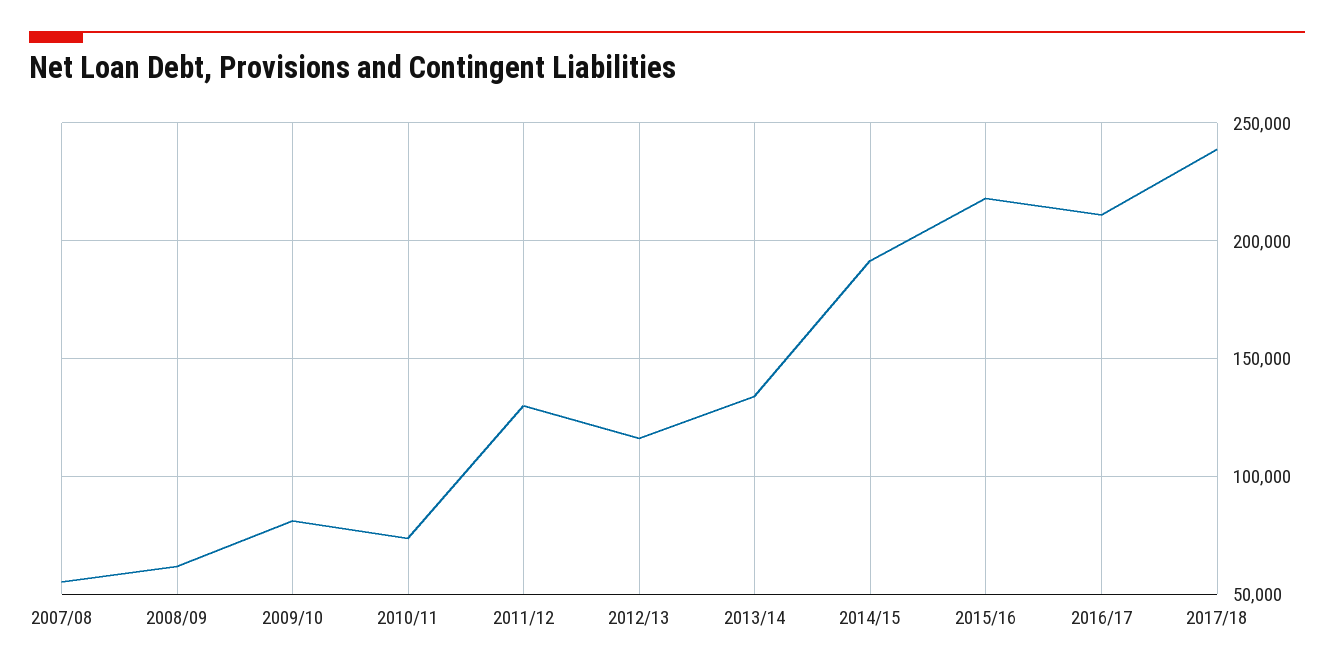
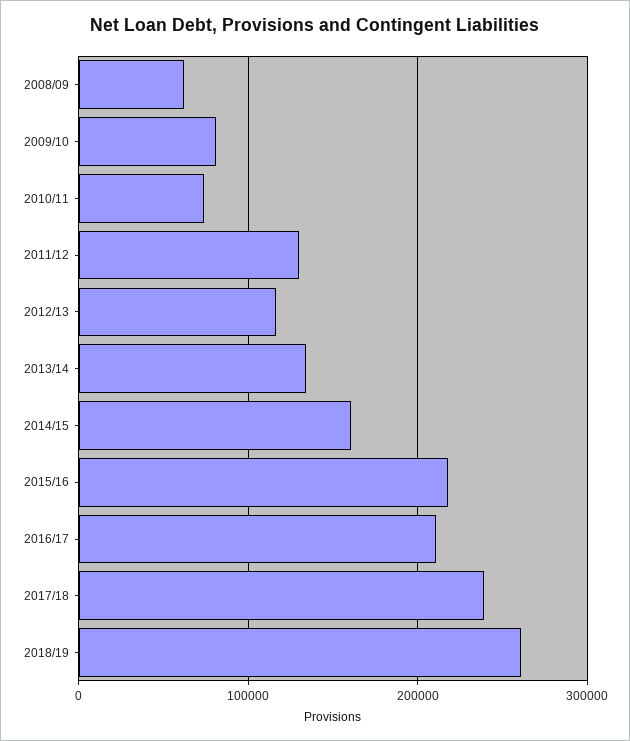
2007/08: 55000 -> none
2014/15: 190000 -> 160000
2018/19: none -> 260000

